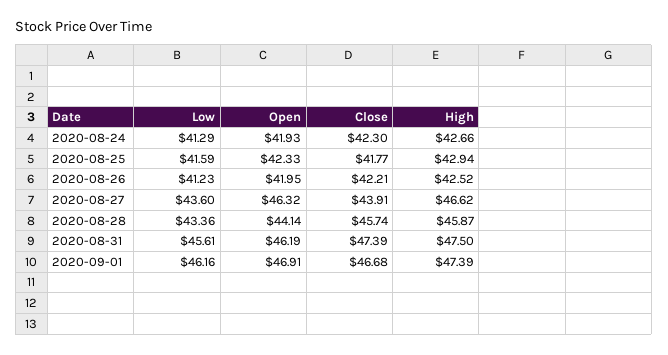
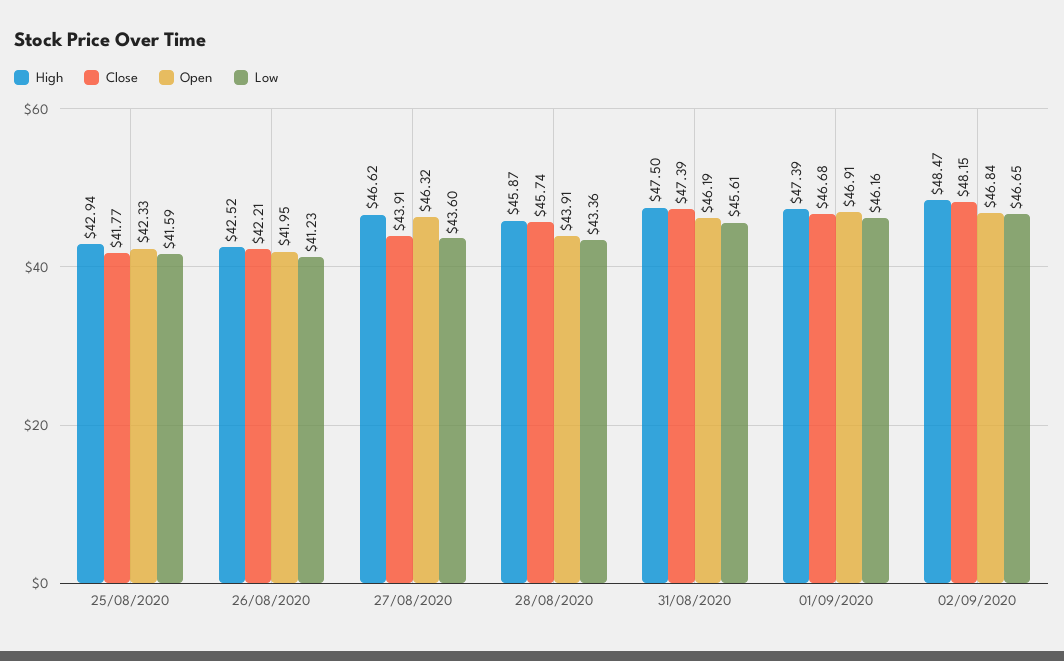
Low, 2020-08-24: 41.29 -> none
Open, 2020-08-24: 41.93 -> none
Close, 2020-08-24: 42.3 -> none
High, 2020-08-24: 42.66 -> none
Open, 2020-08-28: 44.14 -> 43.91
High, 02/09/2020: none -> 48.47
Close, 02/09/2020: none -> 48.15
Open, 02/09/2020: none -> 46.84
Low, 02/09/2020: none -> 46.65

